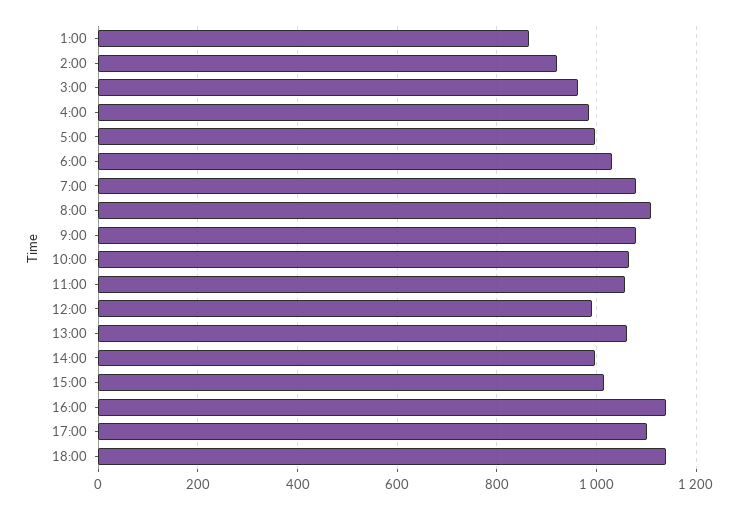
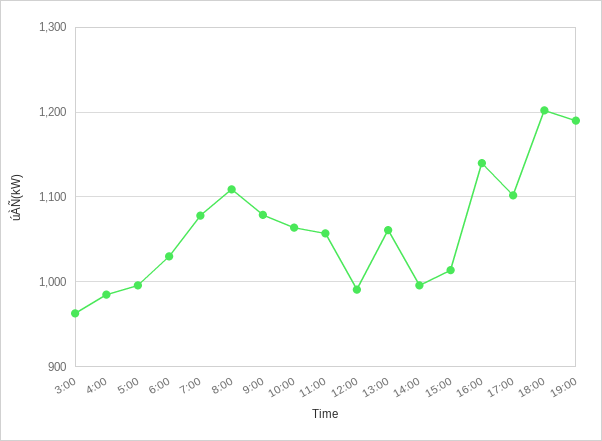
1:00: 860 -> none
2:00: 920 -> none
18:00: 1140 -> 1200
19:00: none -> 1190

